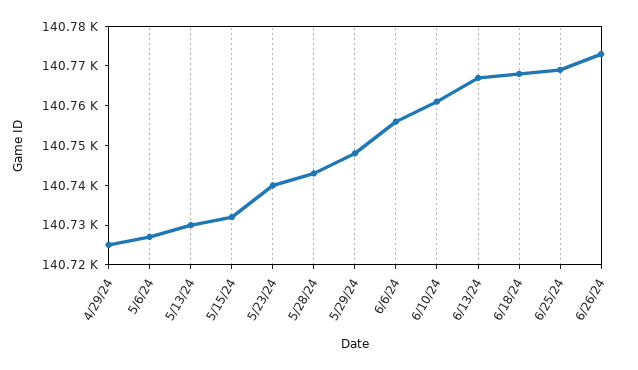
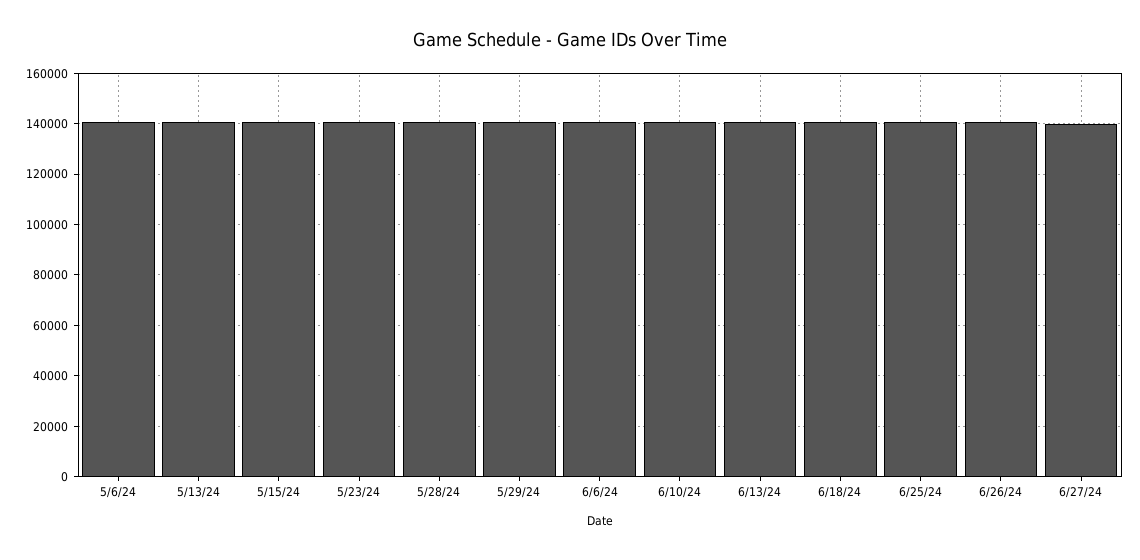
4/29/24: 140725 -> none
6/27/24: none -> 140000

